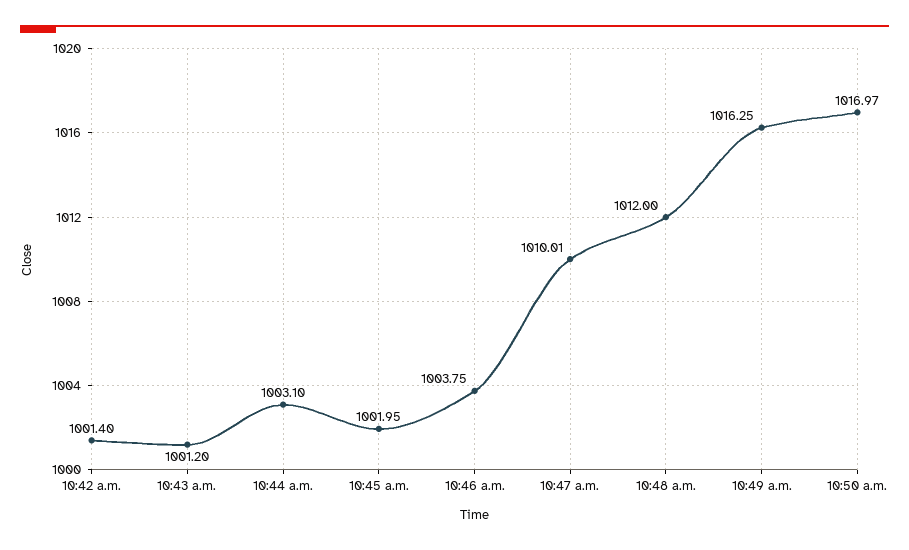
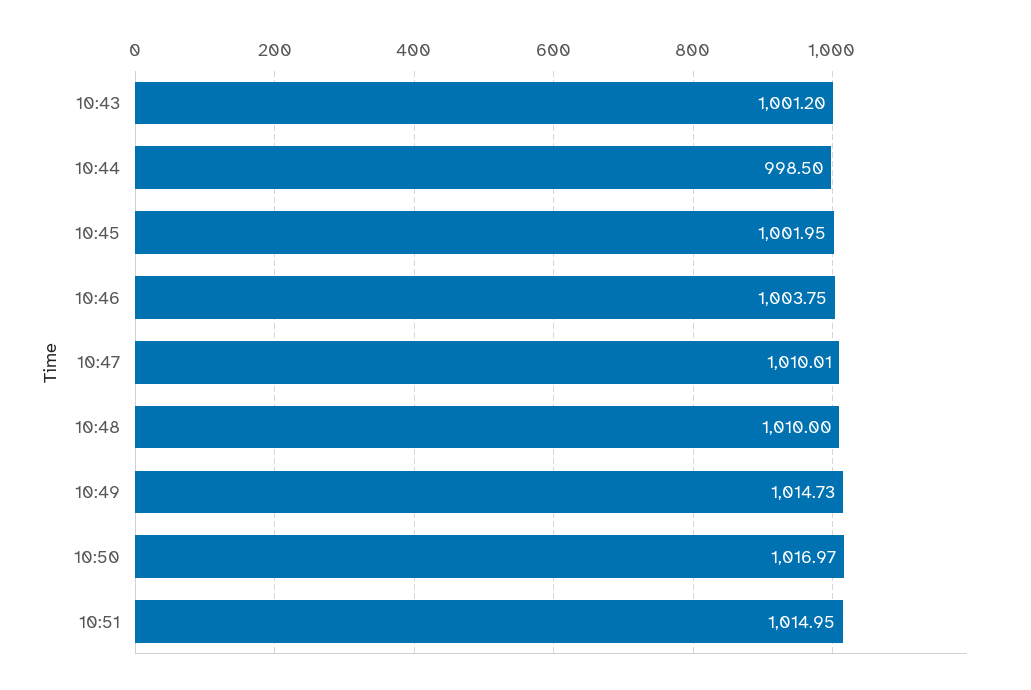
10:42 a.m.: 1001.4 -> none
10:44 a.m.: 1003.1 -> 998.5
10:48 a.m.: 1012 -> 1010
10:49 a.m.: 1016.25 -> 1014.73
10:51: none -> 1014.95

